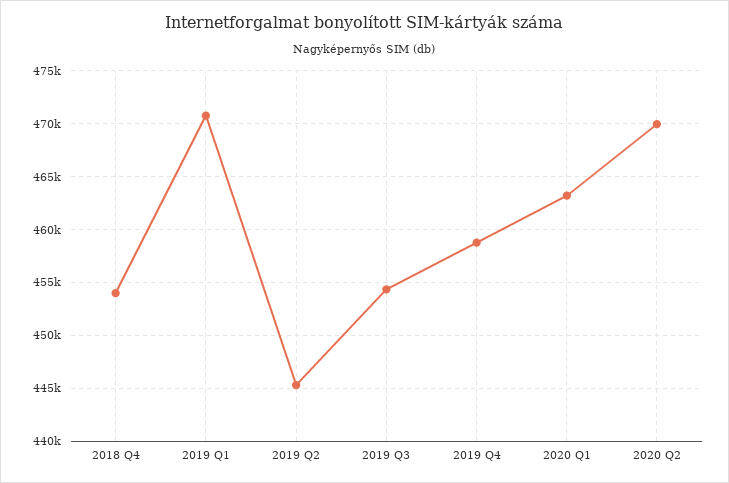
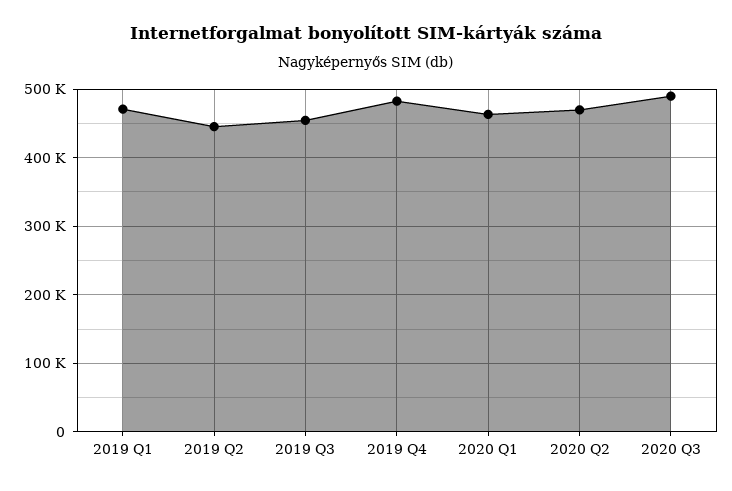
2018 Q4: 454000 -> none
2019 Q4: 459000 -> 480000
2020 Q3: none -> 490000

